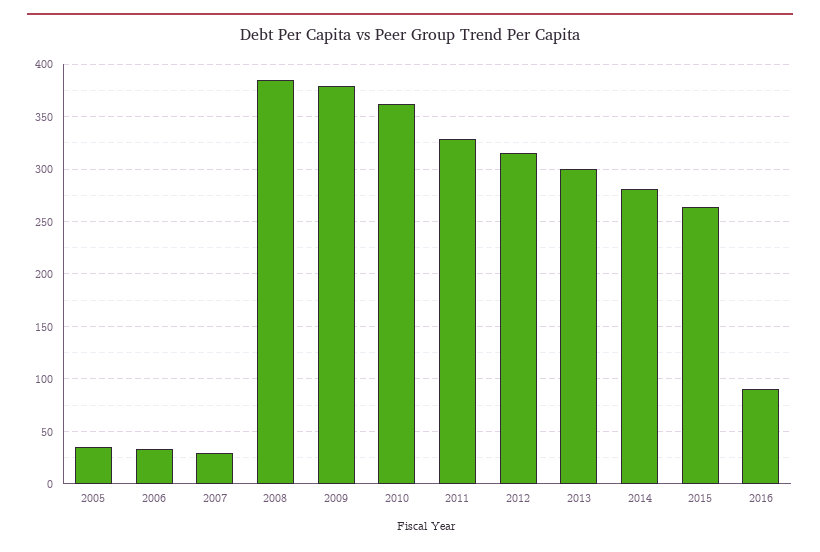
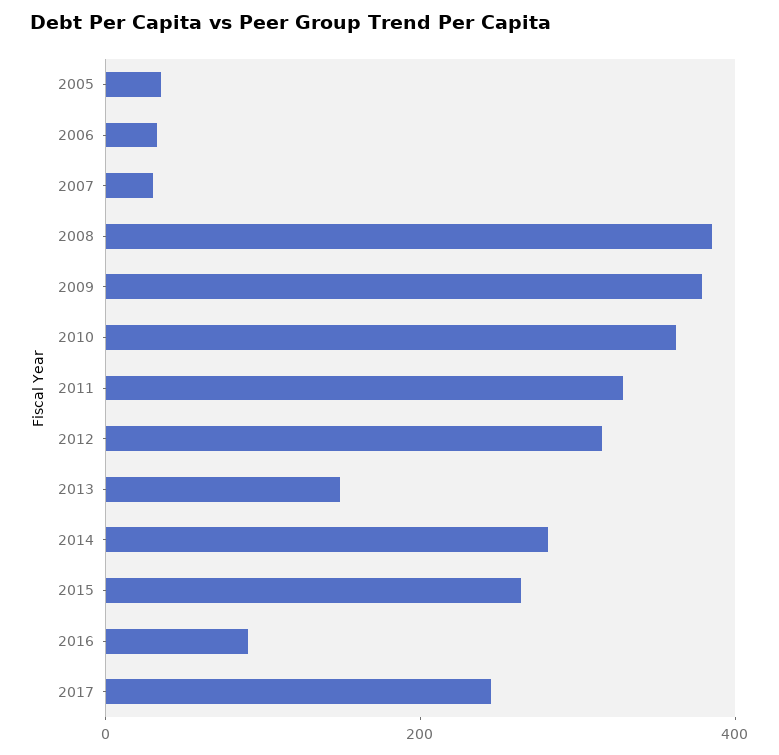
2013: 300 -> 150
2017: none -> 250

